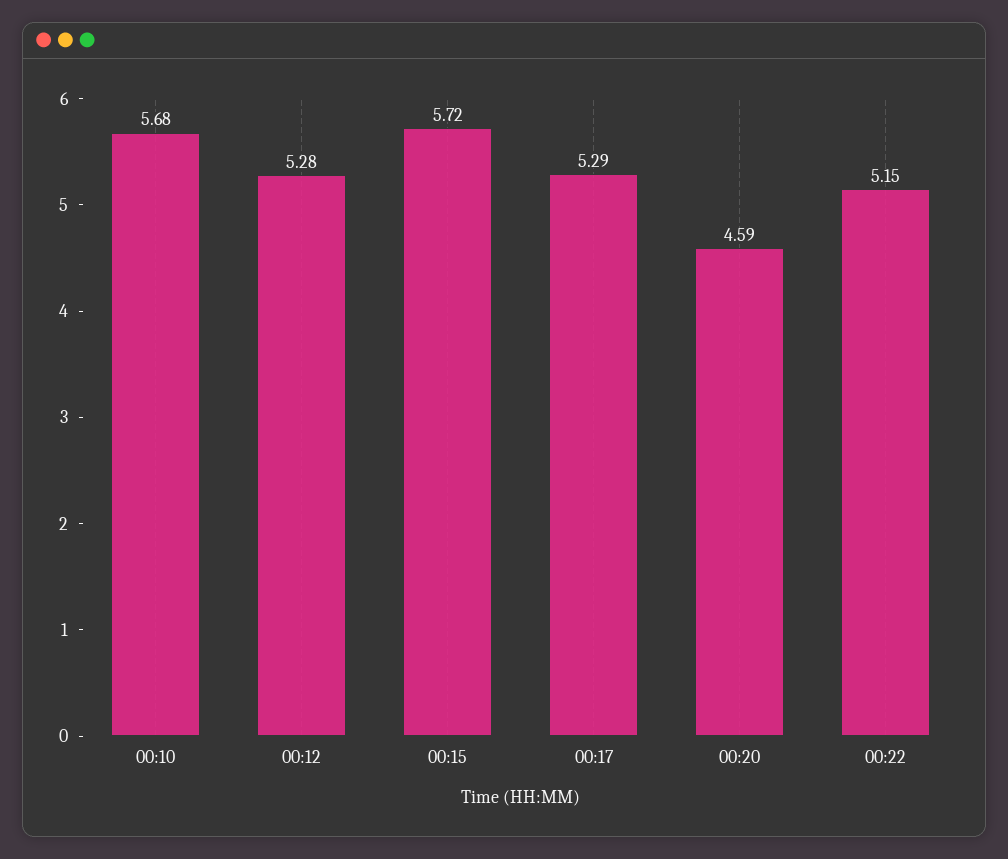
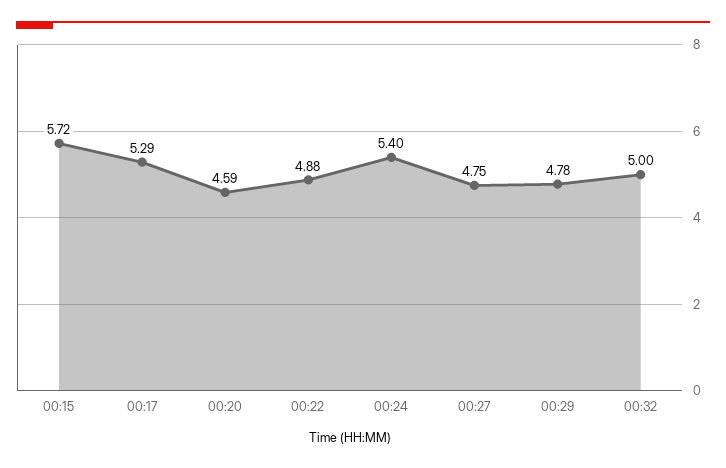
00:10: 5.68 -> none
00:12: 5.28 -> none
00:22: 5.15 -> 4.88
00:24: none -> 5.4
00:27: none -> 4.75
00:29: none -> 4.78
00:32: none -> 5

